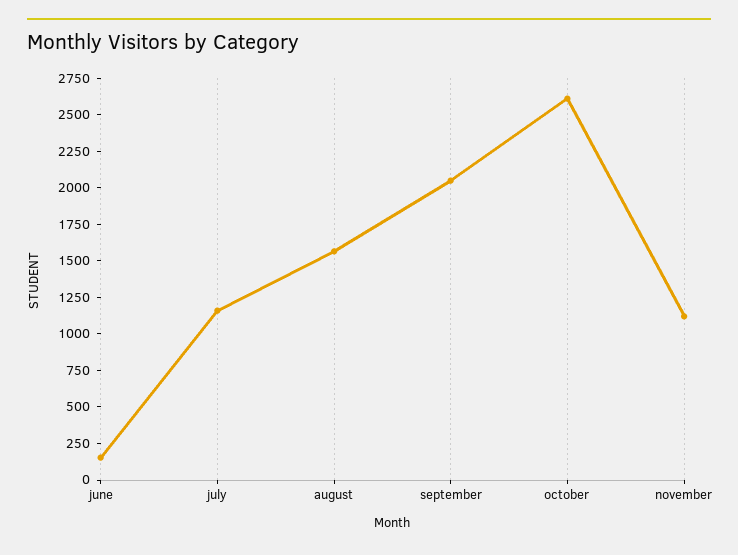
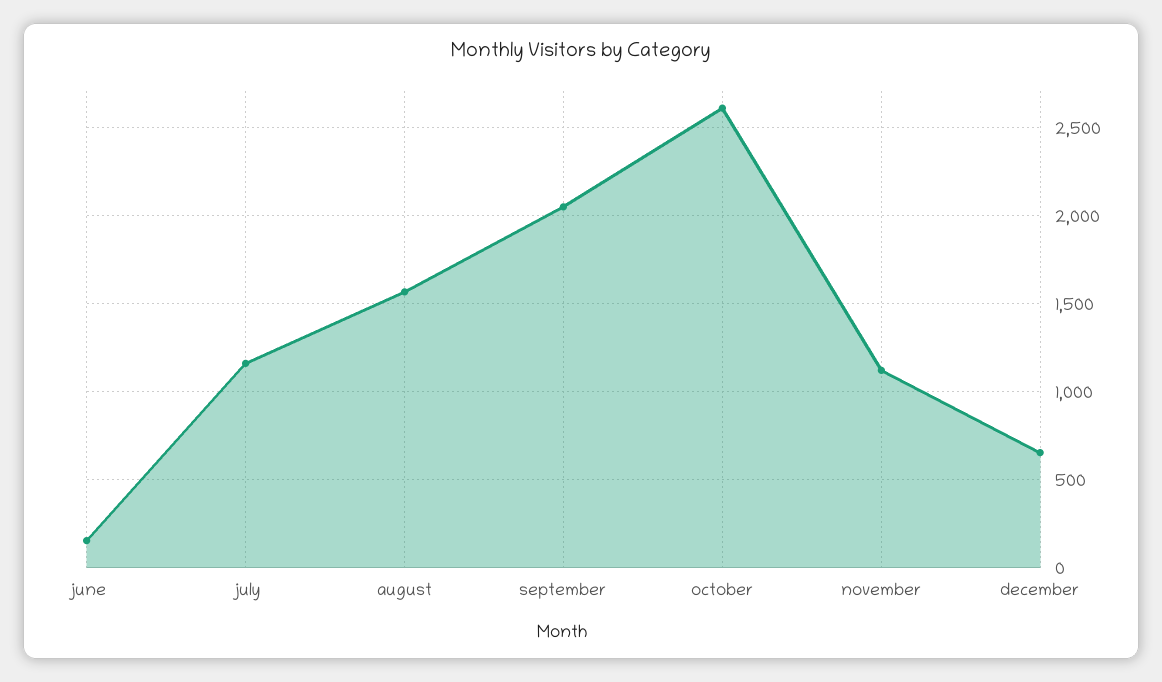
december: none -> 650

